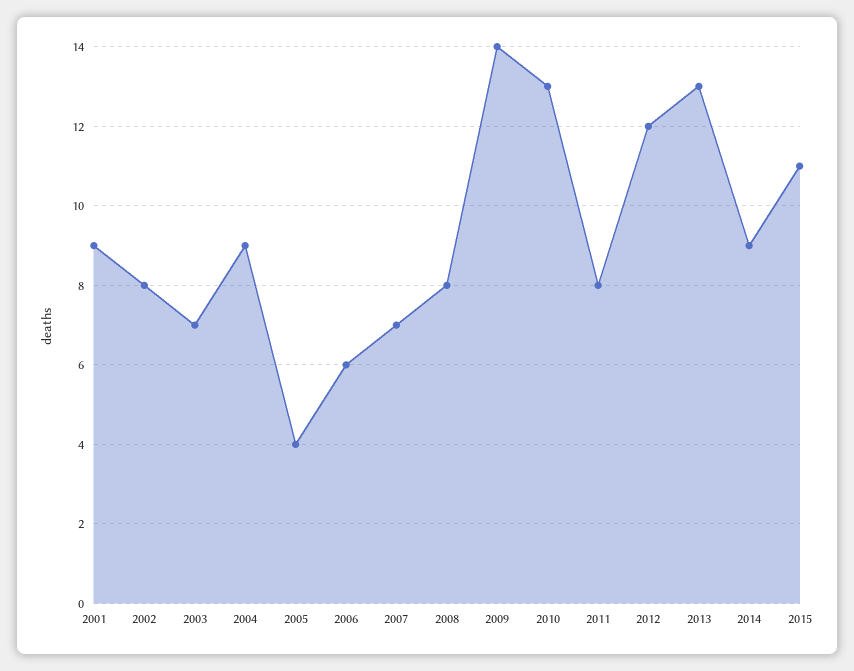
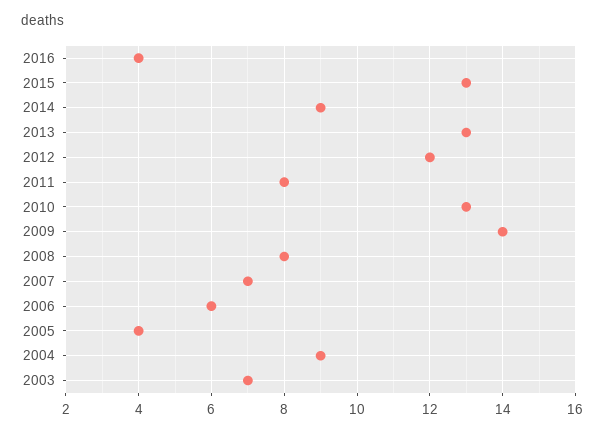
2001: 9 -> none
2002: 8 -> none
2015: 11 -> 13
2016: none -> 4

